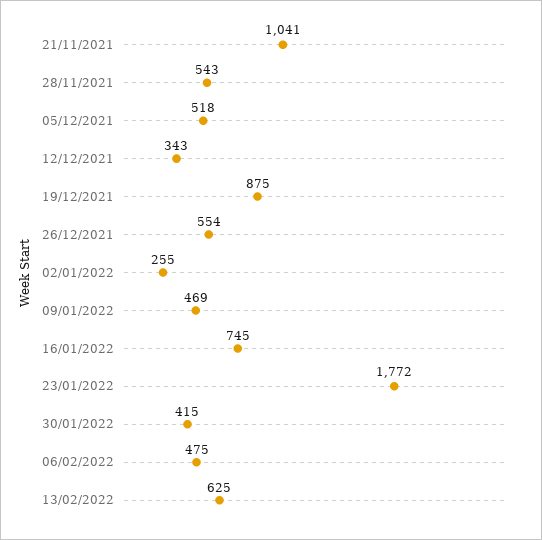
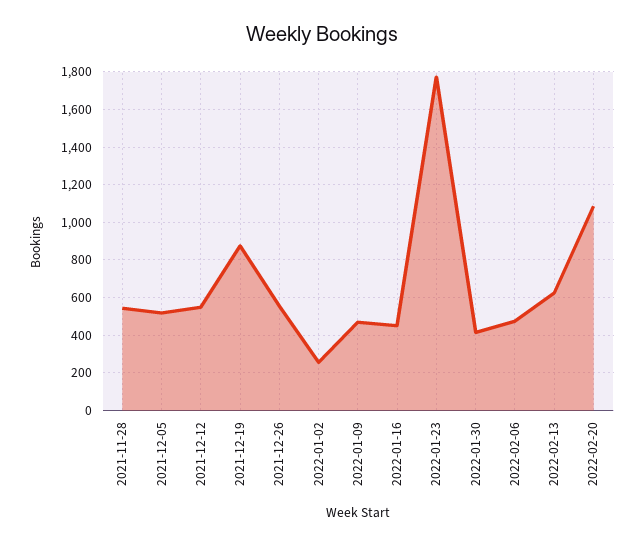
21/11/2021: 1041 -> none
12/12/2021: 343 -> 550
16/01/2022: 745 -> 450
2022-02-20: none -> 1100

